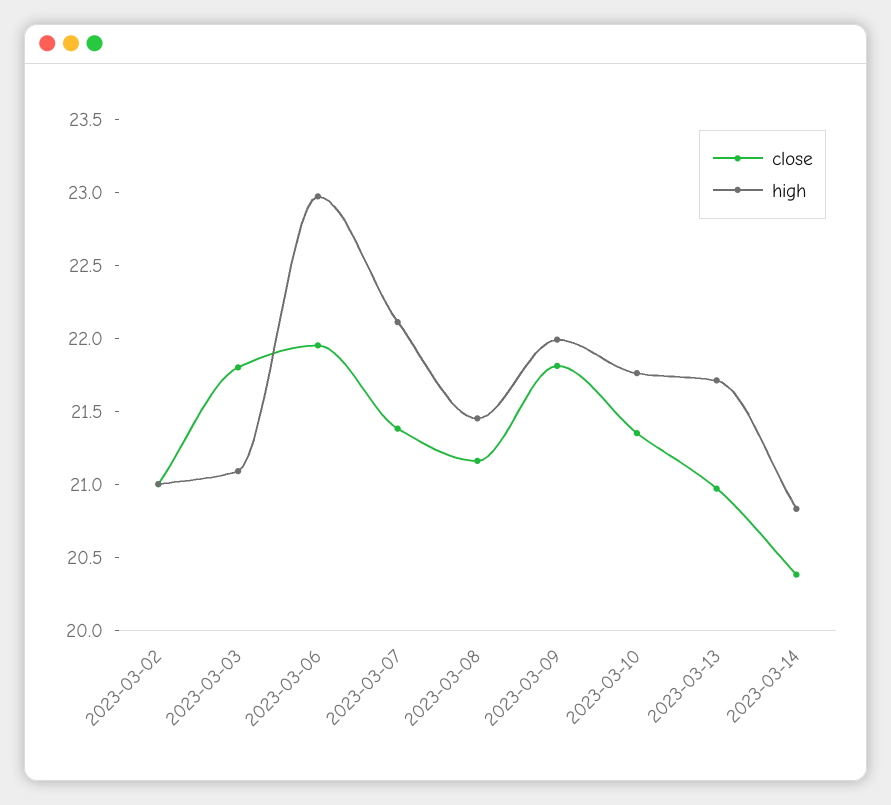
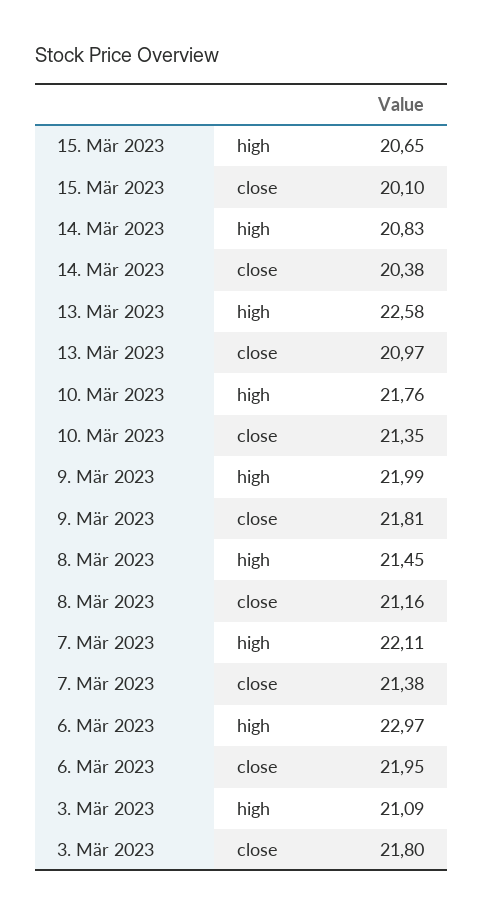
close, 2023-03-02: 21 -> none
high, 2023-03-02: 21 -> none
high, 2023-03-13: 21.7 -> 22.58
high, 15. Mär 2023: none -> 20.65
close, 15. Mär 2023: none -> 20.1

